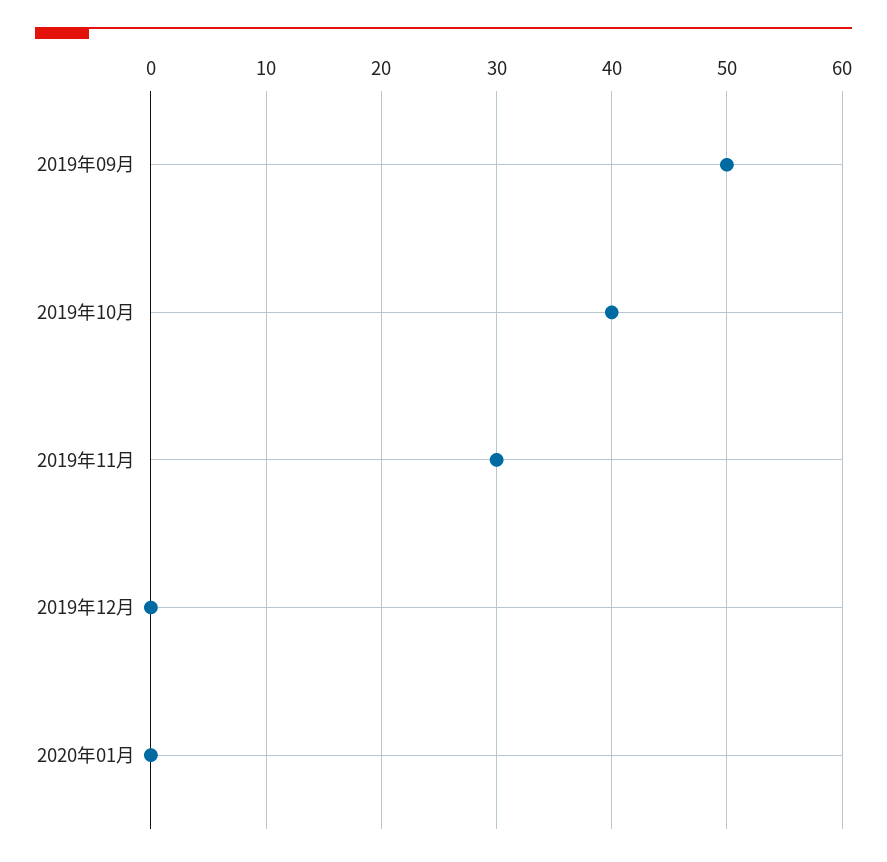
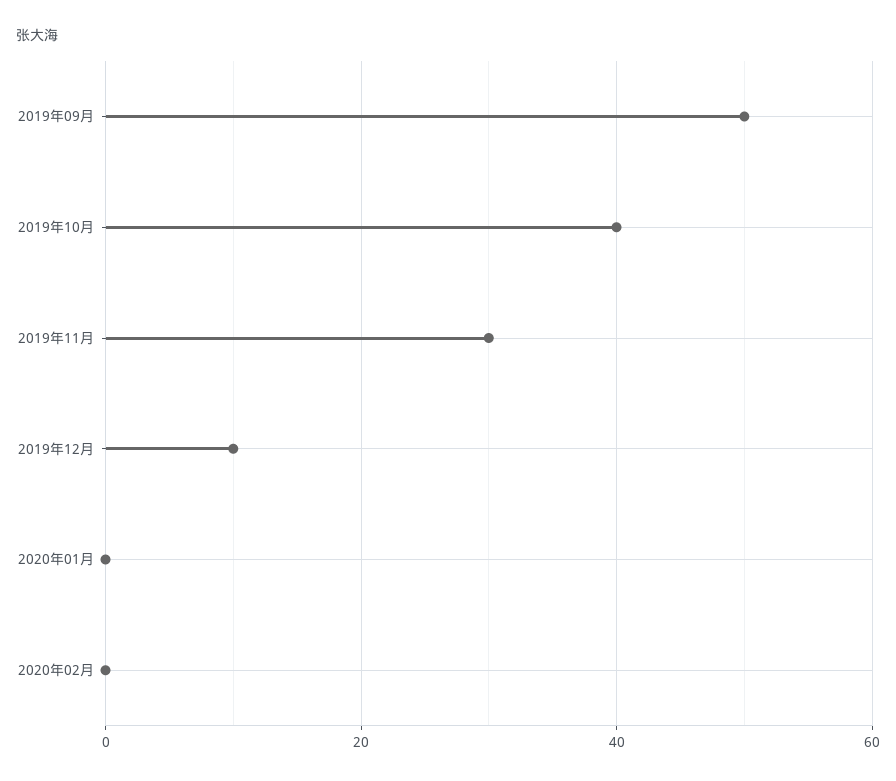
2019年12月: 0 -> 10
2020年02月: none -> 0

